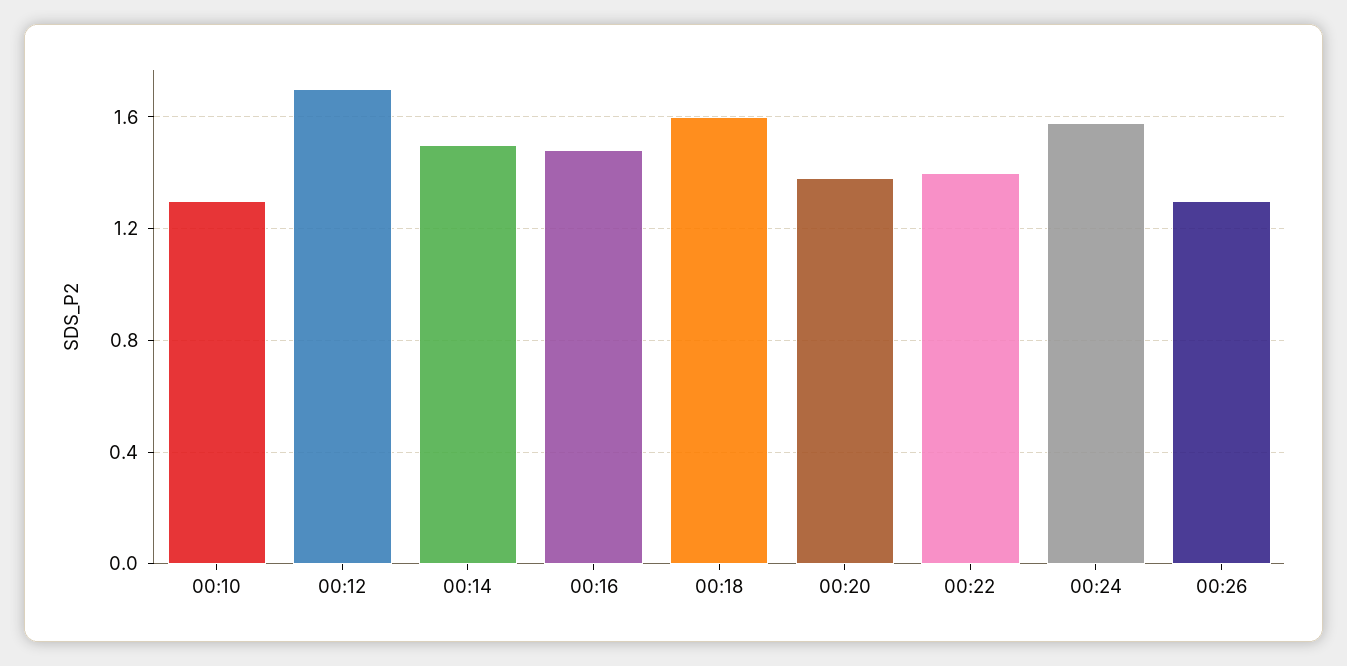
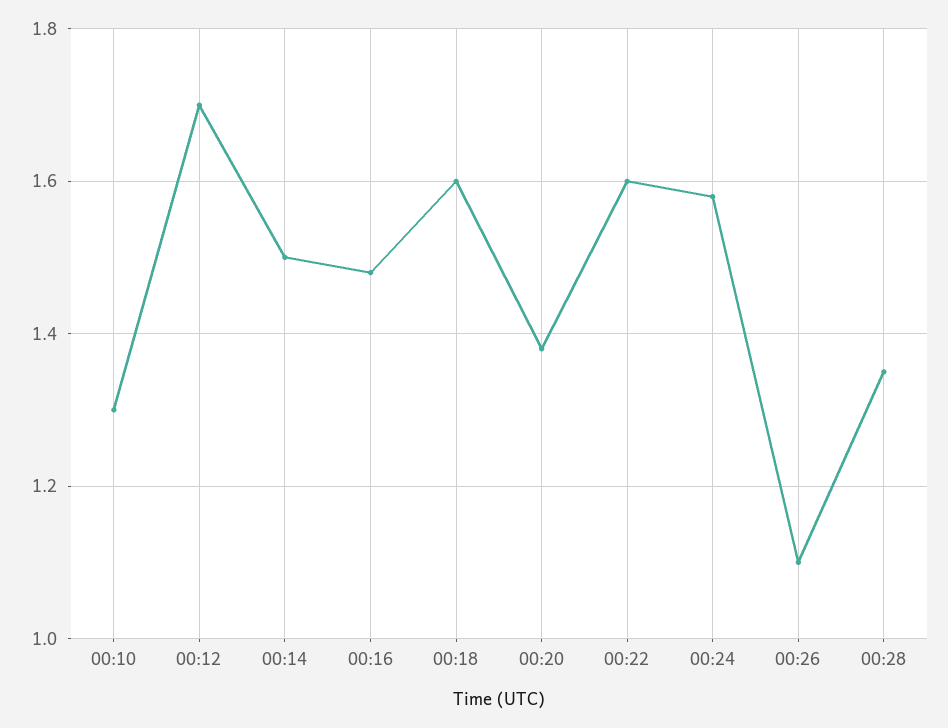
00:22: 1.4 -> 1.6
00:26: 1.3 -> 1.1
00:28: none -> 1.35

